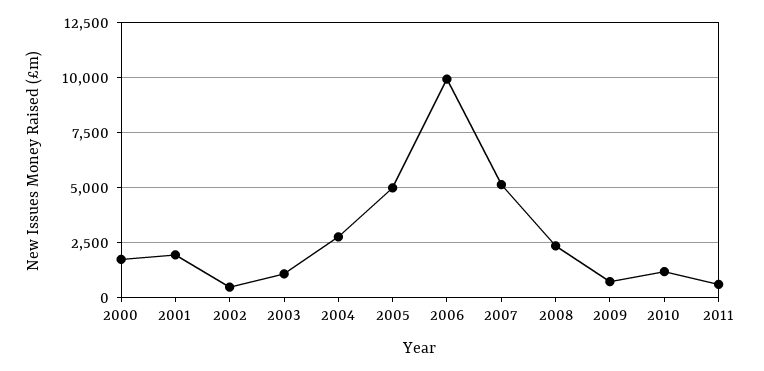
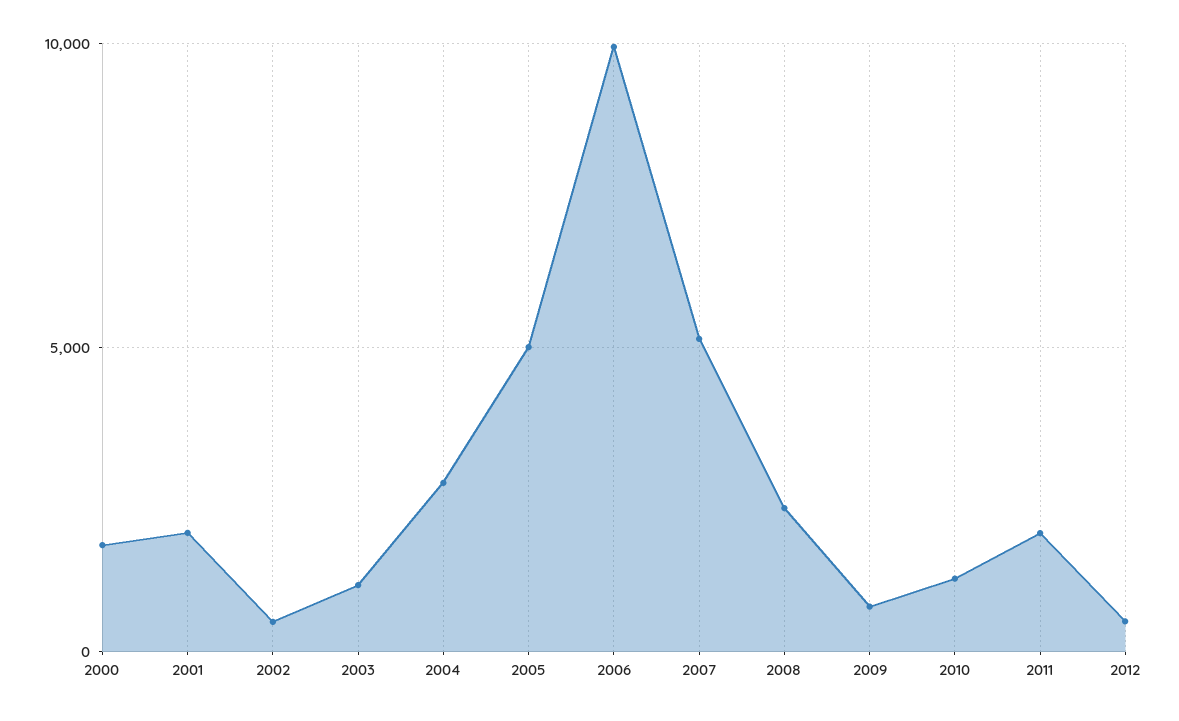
2011: 500 -> 2000
2012: none -> 500

